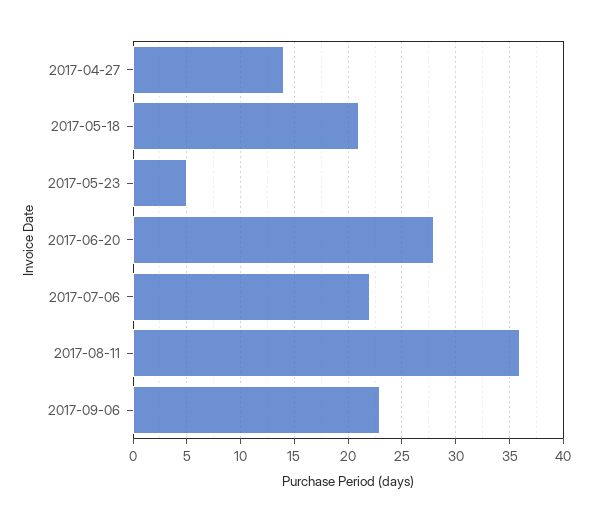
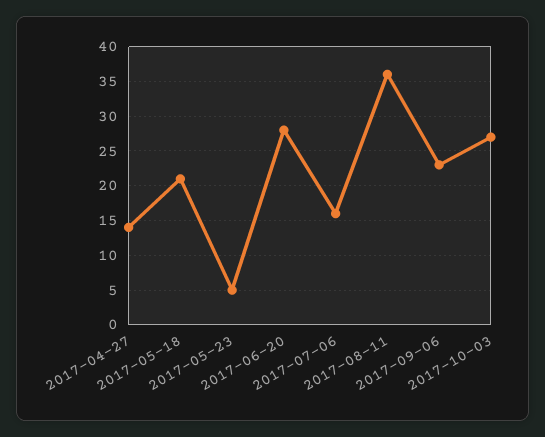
2017-07-06: 22 -> 16
2017-10-03: none -> 27

